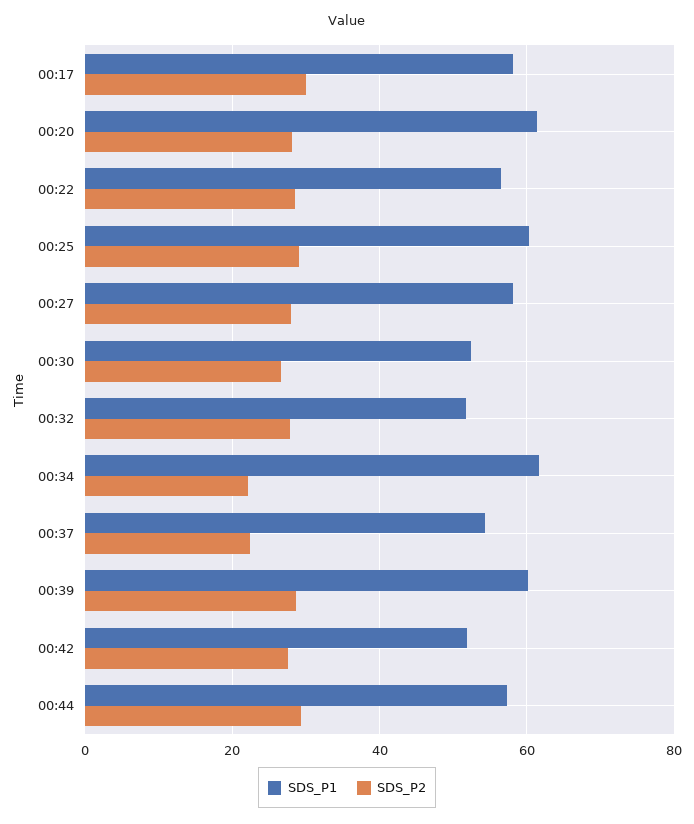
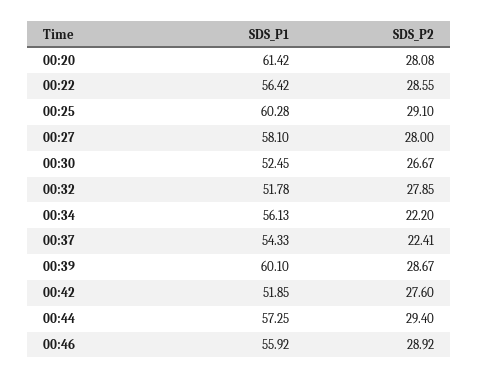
SDS_P1, 00:17: 58 -> none
SDS_P2, 00:17: 30 -> none
SDS_P1, 00:34: 62 -> 56.13
SDS_P1, 00:46: none -> 55.92
SDS_P2, 00:46: none -> 28.92

